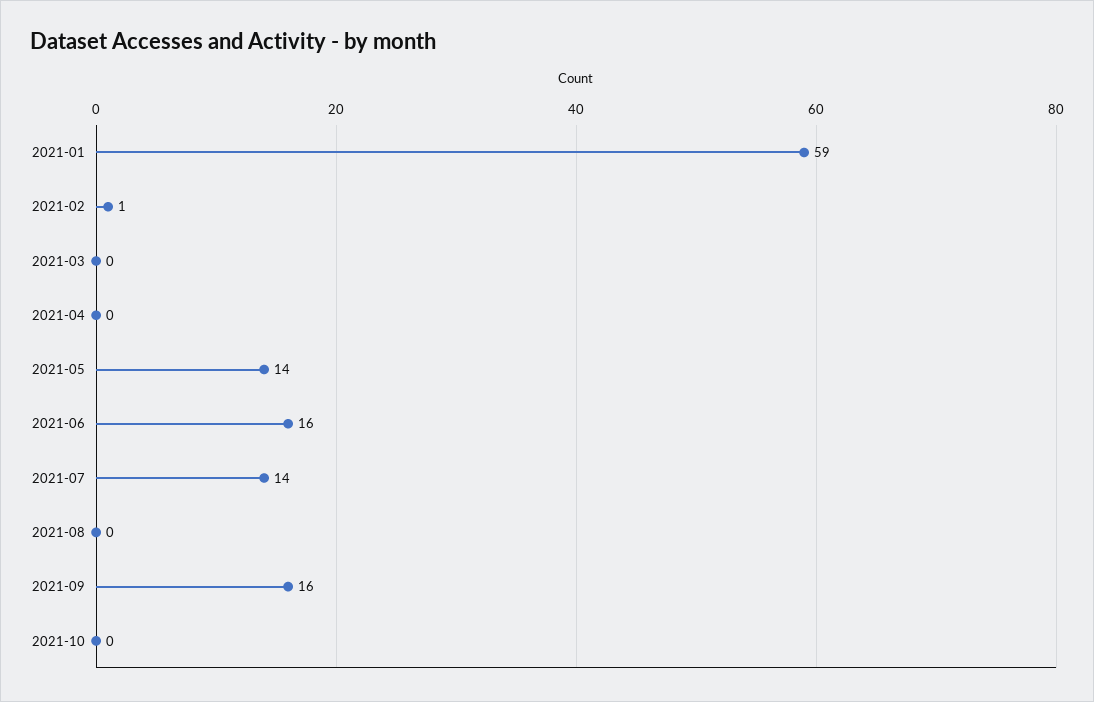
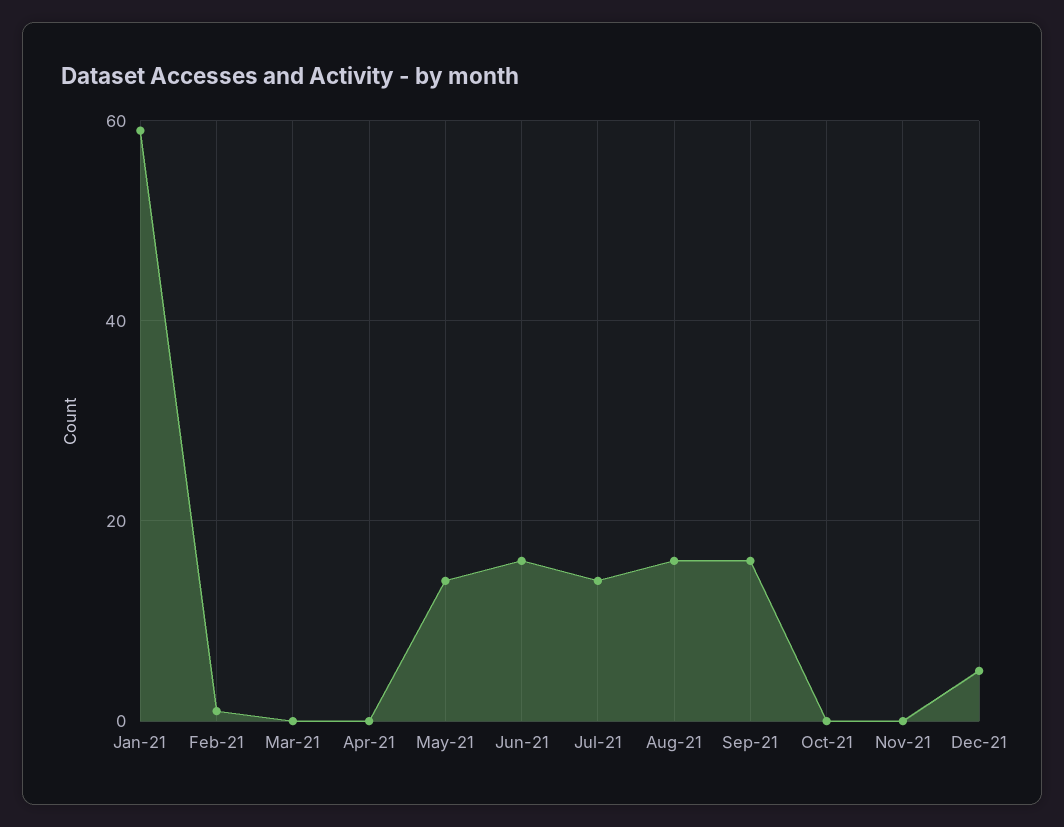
2021-08: 0 -> 15
Nov-21: none -> 0
Dec-21: none -> 5

